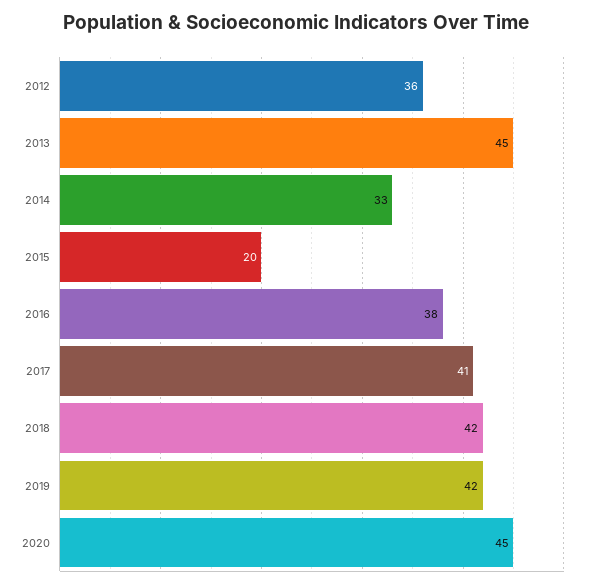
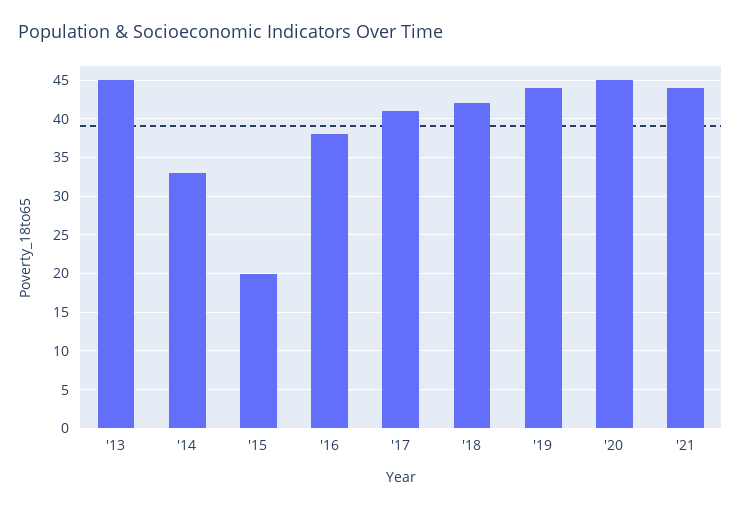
2012: 36 -> none
2019: 42 -> 44
'21: none -> 44

